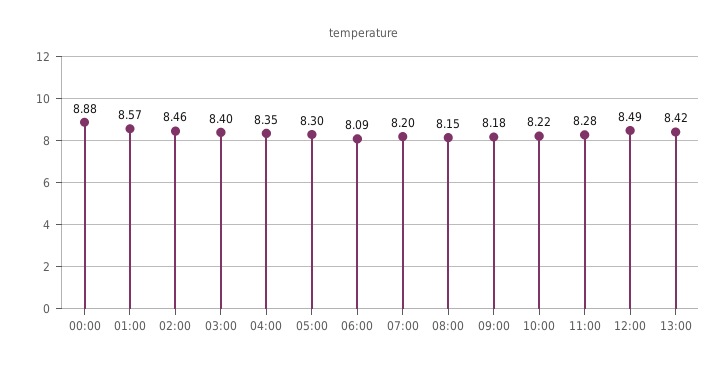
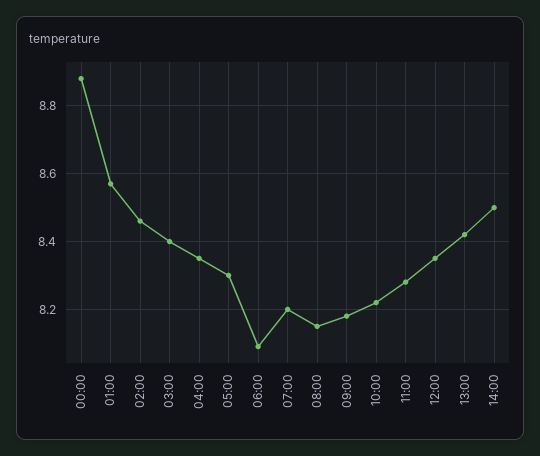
12:00: 8.49 -> 8.35
14:00: none -> 8.5

